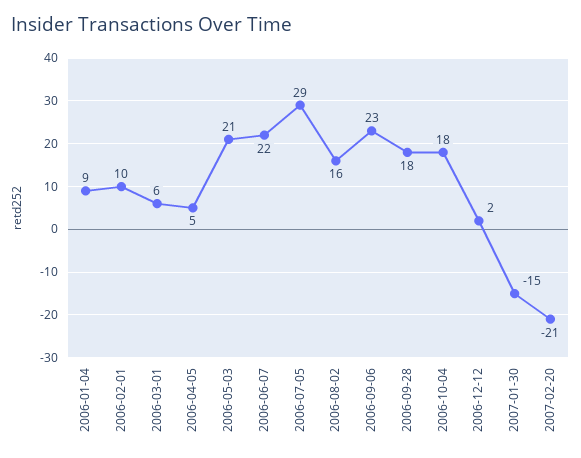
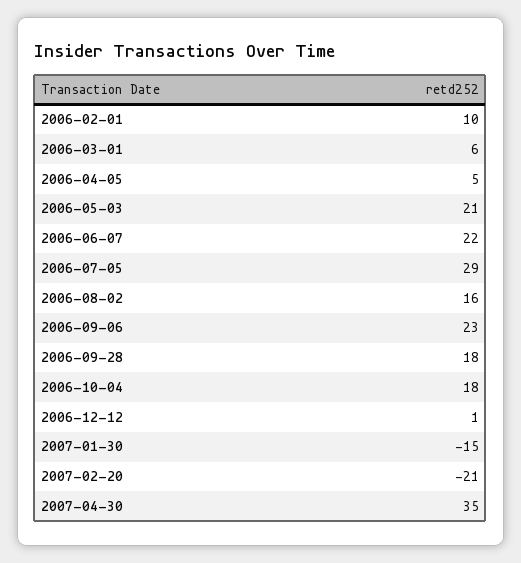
2006-01-04: 9 -> none
2006-12-12: 2 -> 1
2007-04-30: none -> 35

